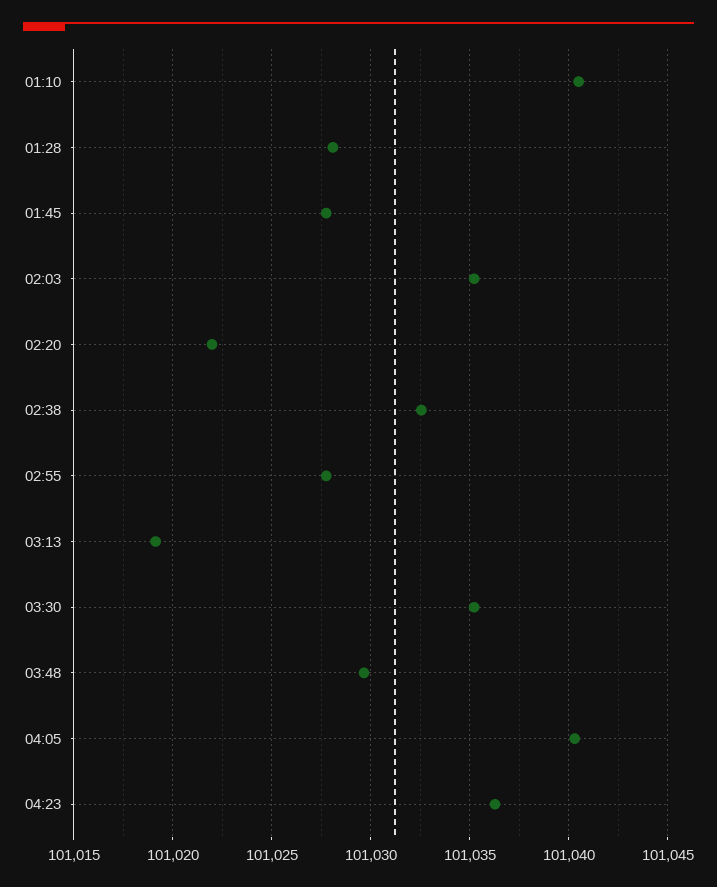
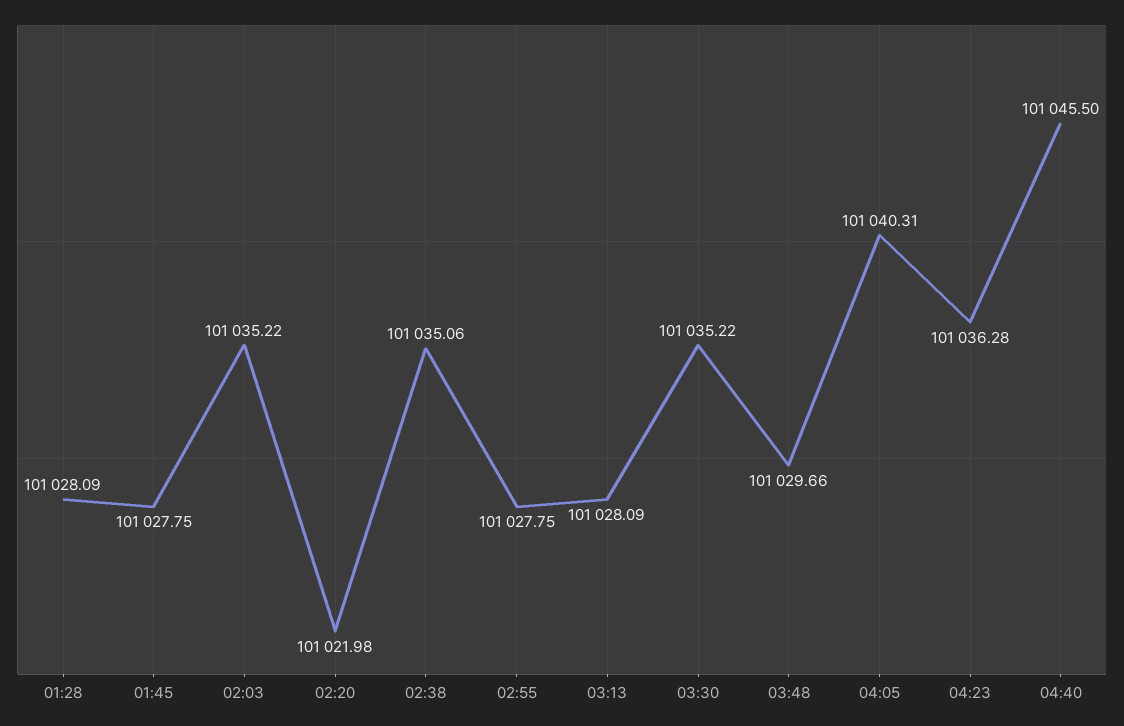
01:10: 101040.5 -> none
02:38: 101032.5 -> 101035.06
03:13: 101019 -> 101028.09
04:40: none -> 101045.5

